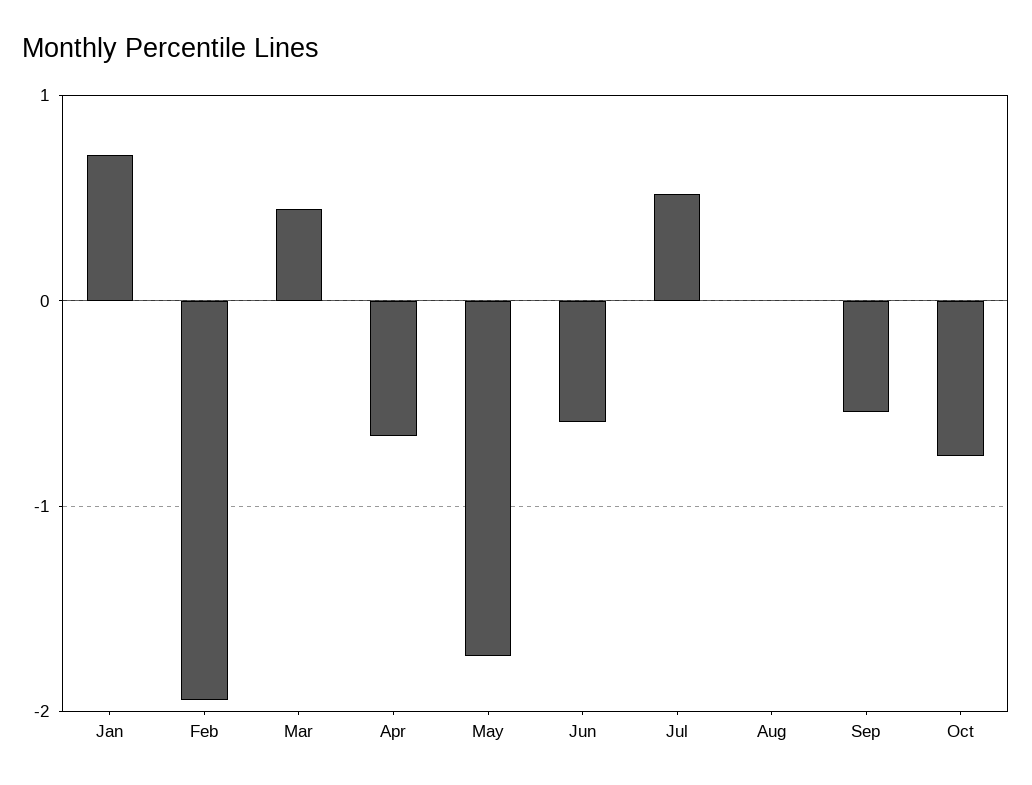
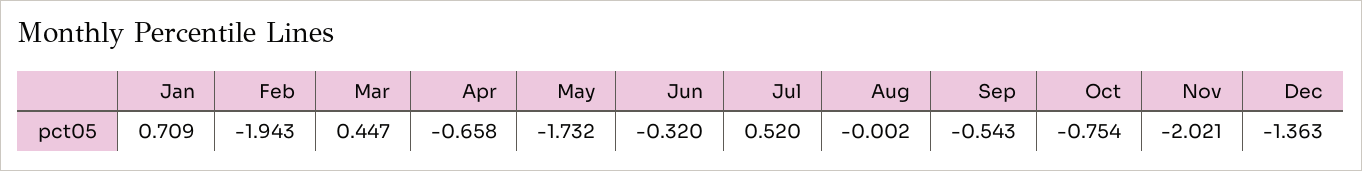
Jun: -0.6 -> -0.32
Nov: none -> -2.021
Dec: none -> -1.363

